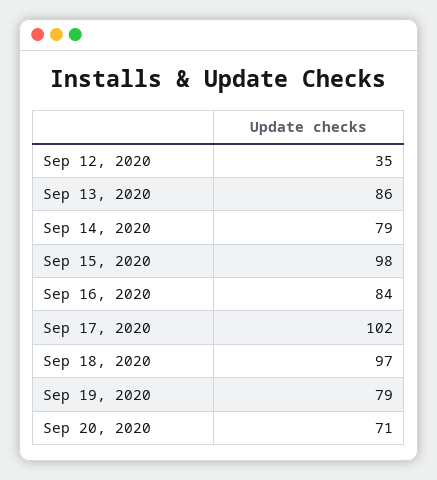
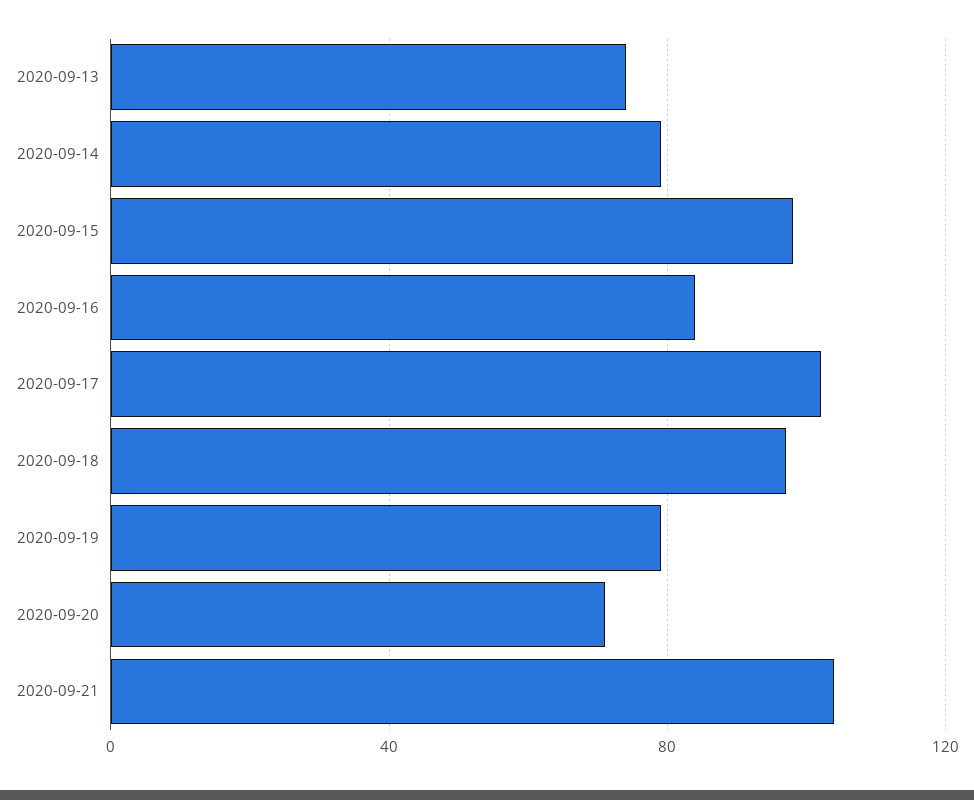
Sep 12, 2020: 35 -> none
Sep 13, 2020: 86 -> 75
2020-09-21: none -> 105

